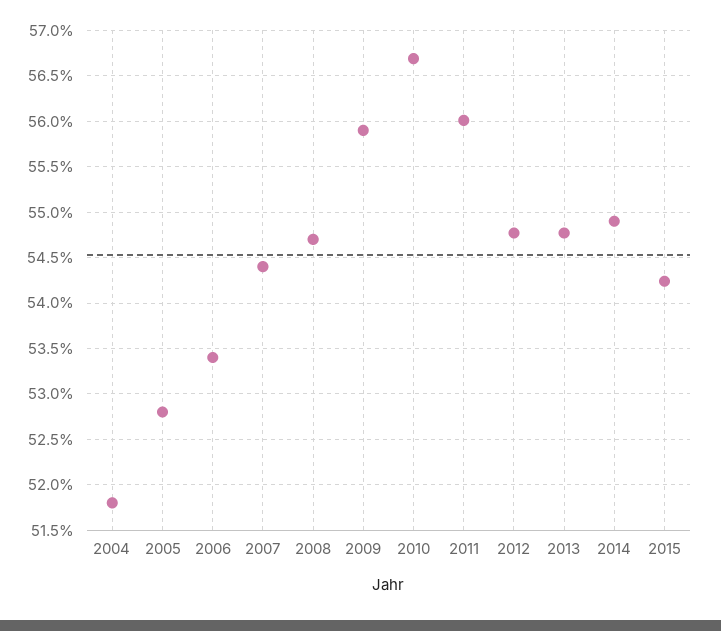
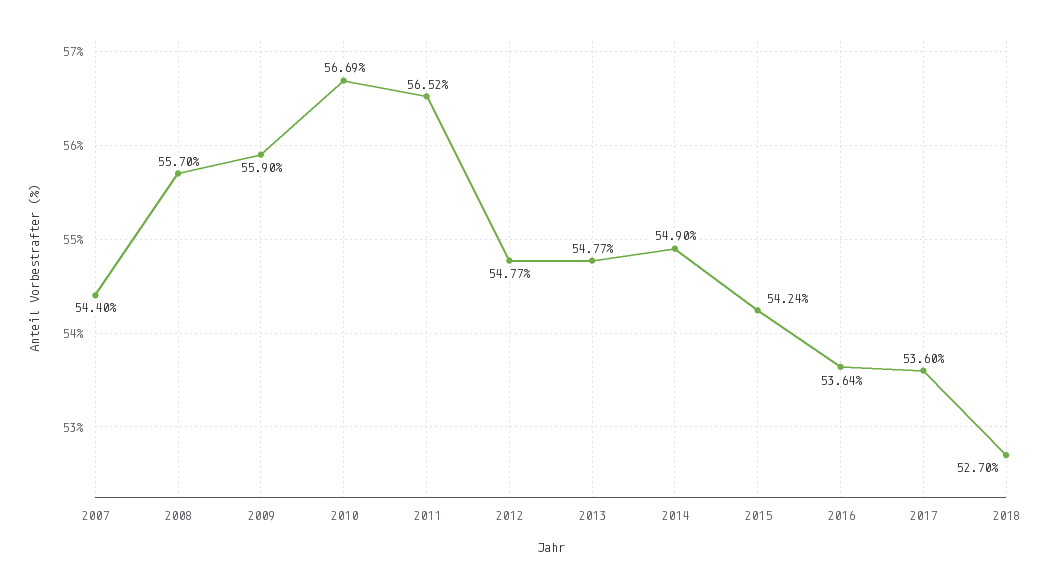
2004: 51.8 -> none
2005: 52.8 -> none
2006: 53.4 -> none
2008: 54.7 -> 55.7
2011: 56 -> 56.52
2016: none -> 53.64
2017: none -> 53.6
2018: none -> 52.7

